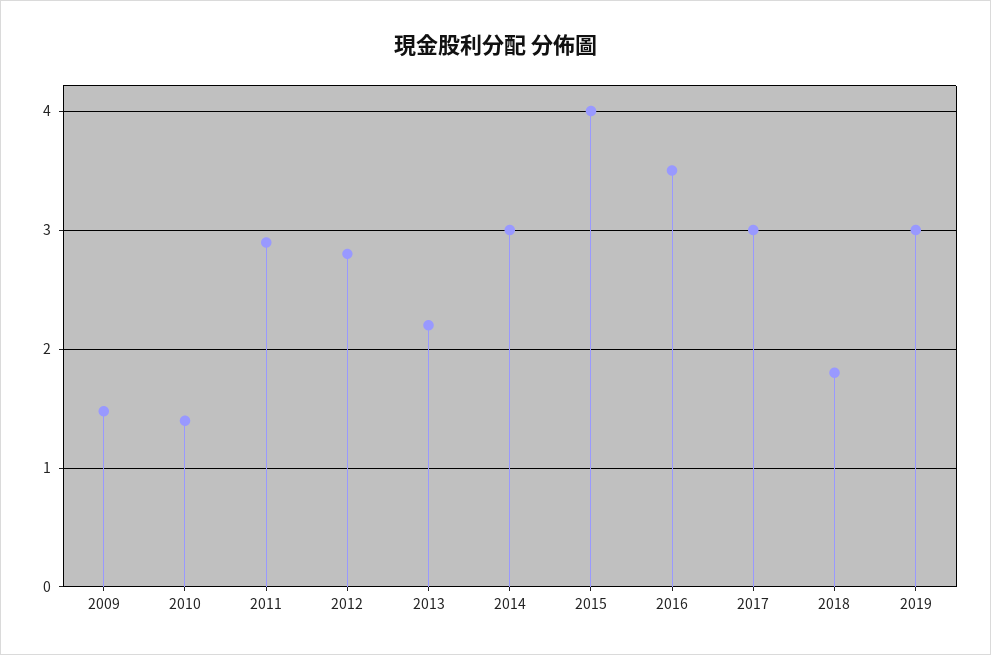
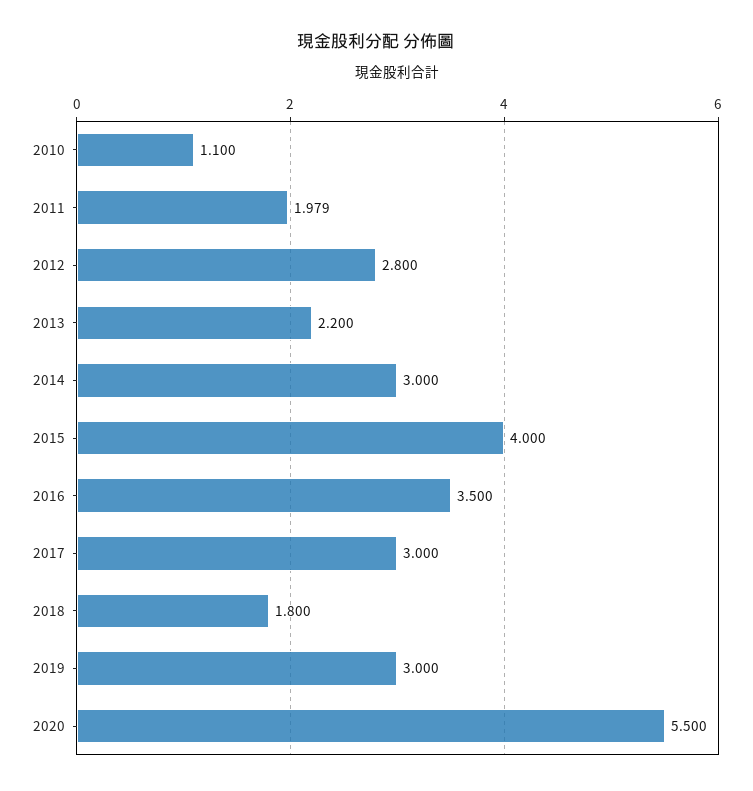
2009: 1.5 -> none
2010: 1.4 -> 1.1
2011: 2.9 -> 1.979
2020: none -> 5.5

